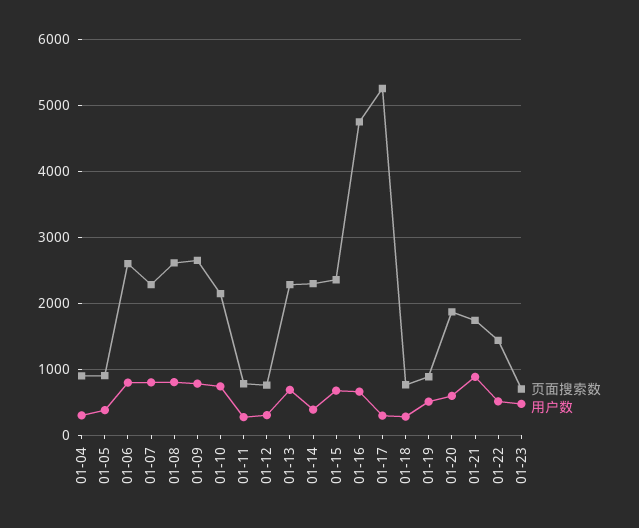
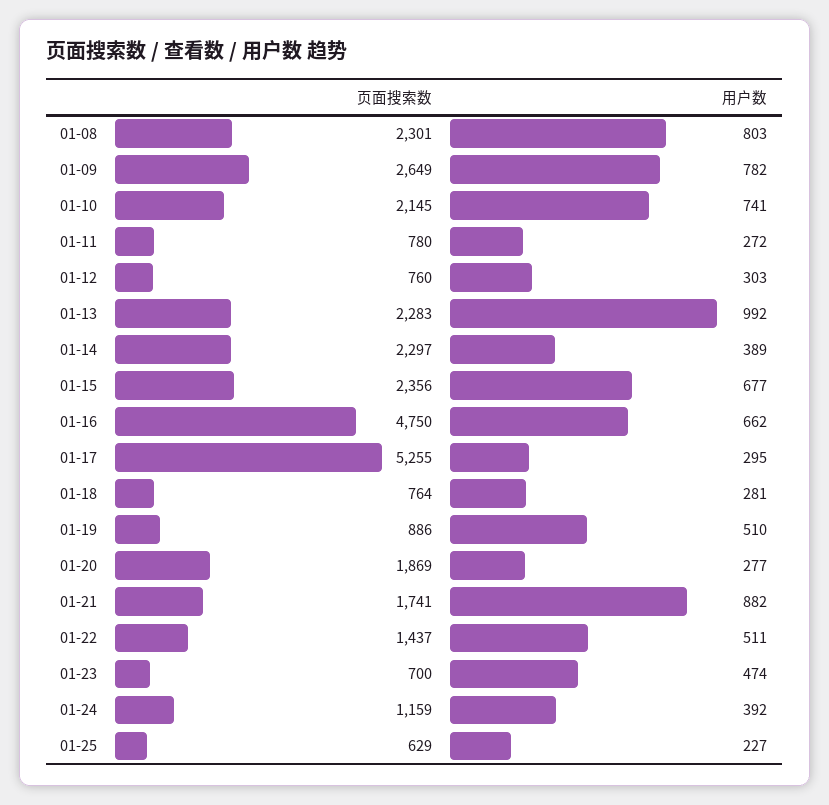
页面搜索数, 01-04: 900 -> none
用户数, 01-04: 300 -> none
页面搜索数, 01-05: 900 -> none
用户数, 01-05: 400 -> none
页面搜索数, 01-06: 2600 -> none
用户数, 01-06: 800 -> none
页面搜索数, 01-07: 2300 -> none
用户数, 01-07: 800 -> none
页面搜索数, 01-08: 2600 -> 2301
用户数, 01-13: 700 -> 992
用户数, 01-20: 600 -> 277
页面搜索数, 01-24: none -> 1159
用户数, 01-24: none -> 392
页面搜索数, 01-25: none -> 629
用户数, 01-25: none -> 227

